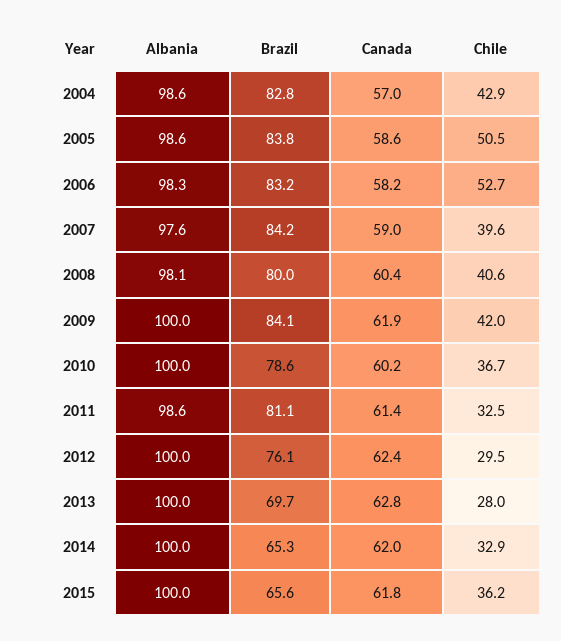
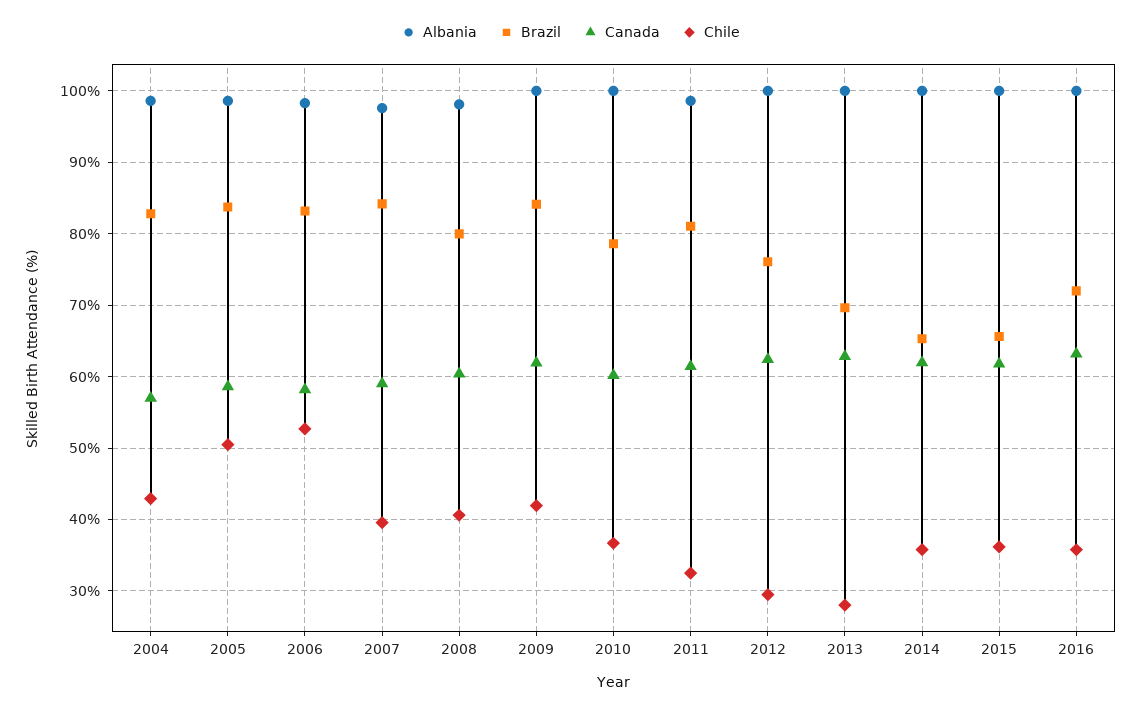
Chile, 2014: 32.9 -> 36
Albania, 2016: none -> 100
Brazil, 2016: none -> 72
Canada, 2016: none -> 63
Chile, 2016: none -> 36

